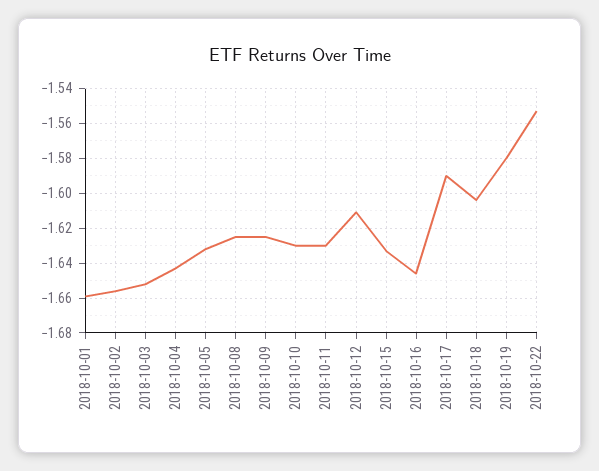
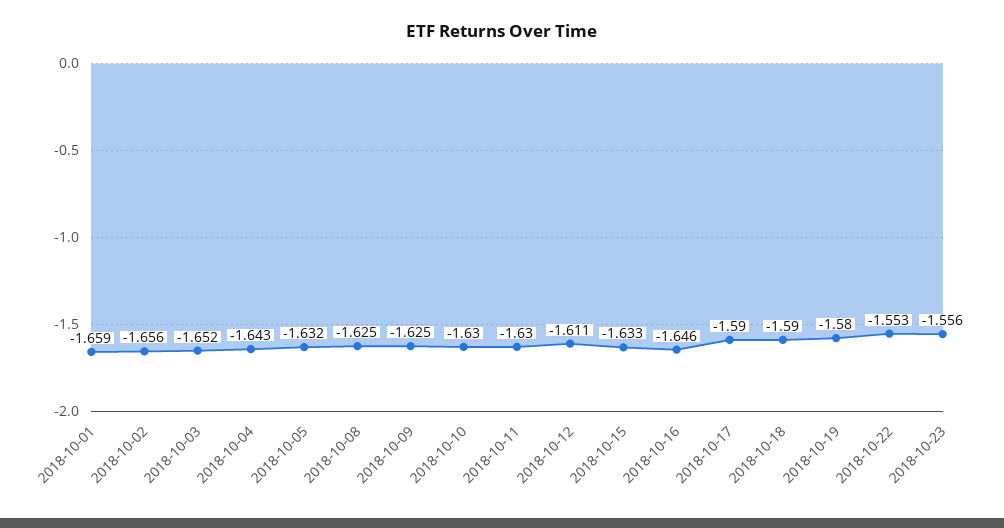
2018-10-18: -1.605 -> -1.59
2018-10-23: none -> -1.556

